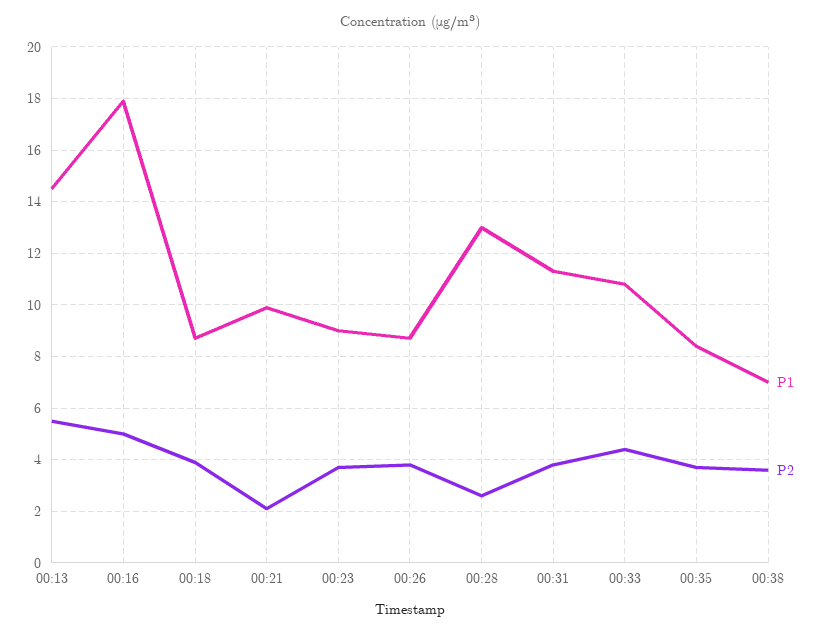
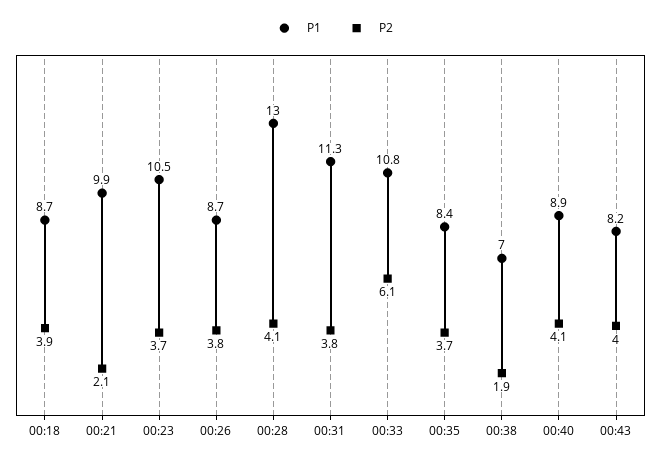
P1, 00:13: 14.5 -> none
P2, 00:13: 5.5 -> none
P1, 00:16: 18 -> none
P2, 00:16: 5 -> none
P1, 00:23: 9 -> 10.5
P2, 00:28: 2.5 -> 4.1
P2, 00:33: 4.5 -> 6.1
P2, 00:38: 3.5 -> 1.9
P1, 00:40: none -> 8.9
P2, 00:40: none -> 4.1
P1, 00:43: none -> 8.2
P2, 00:43: none -> 4

